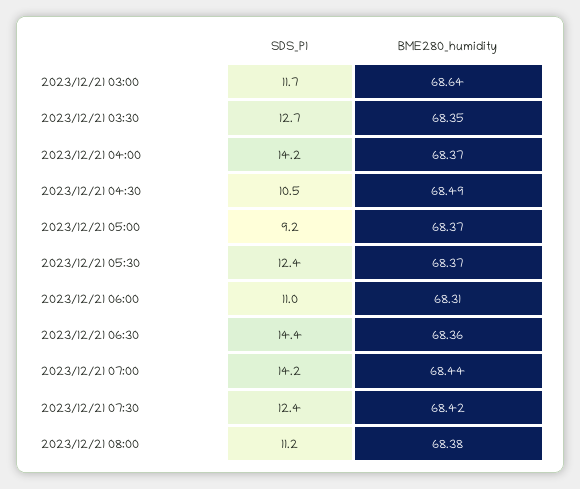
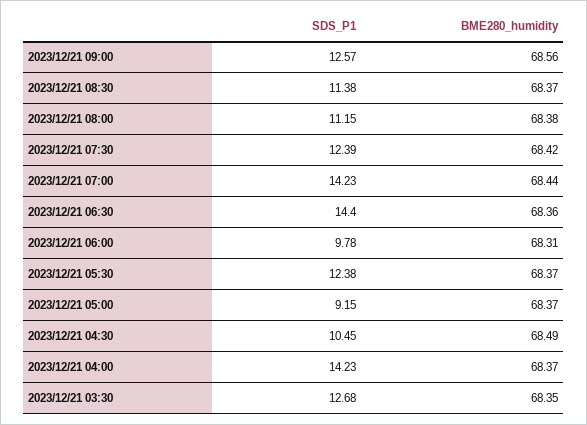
SDS_P1, 2023/12/21 03:00: 11.7 -> none
BME280_humidity, 2023/12/21 03:00: 68.64 -> none
SDS_P1, 2023/12/21 06:00: 11 -> 9.78
SDS_P1, 2023/12/21 09:00: none -> 12.57
BME280_humidity, 2023/12/21 09:00: none -> 68.56
SDS_P1, 2023/12/21 08:30: none -> 11.38
BME280_humidity, 2023/12/21 08:30: none -> 68.37

